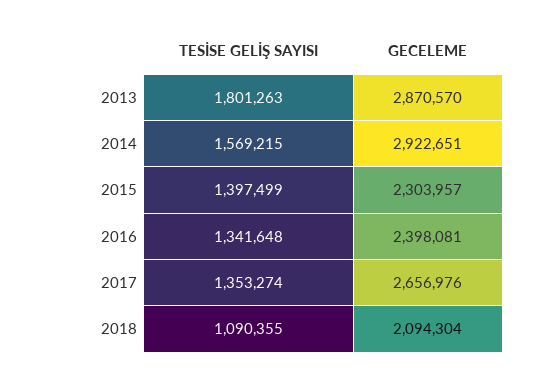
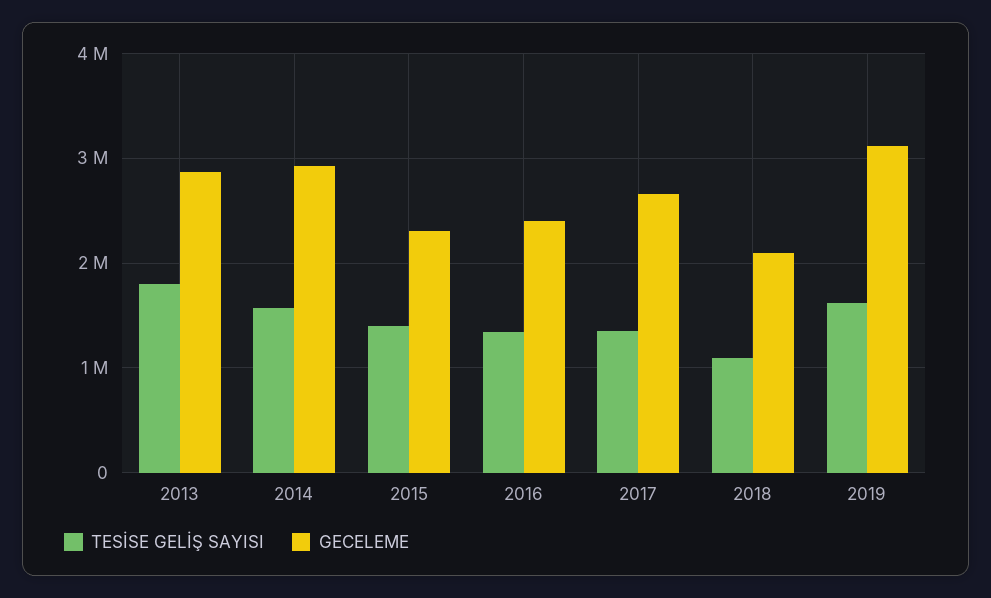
TESİSE GELİŞ SAYISI, 2019: none -> 1600000
GECELEME, 2019: none -> 3100000

